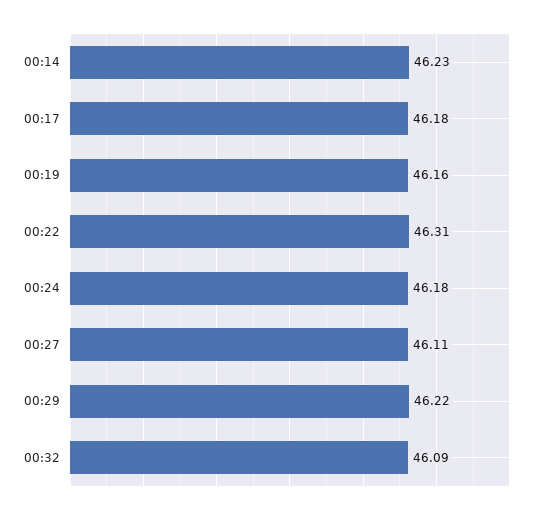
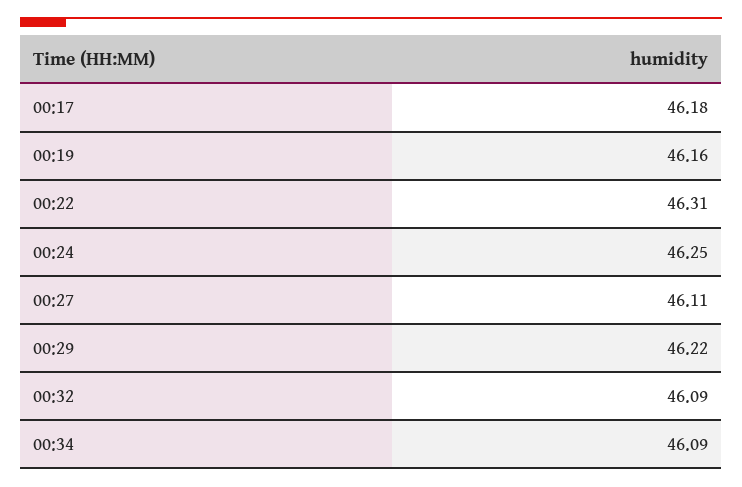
00:14: 46.23 -> none
00:24: 46.18 -> 46.25
00:34: none -> 46.09

